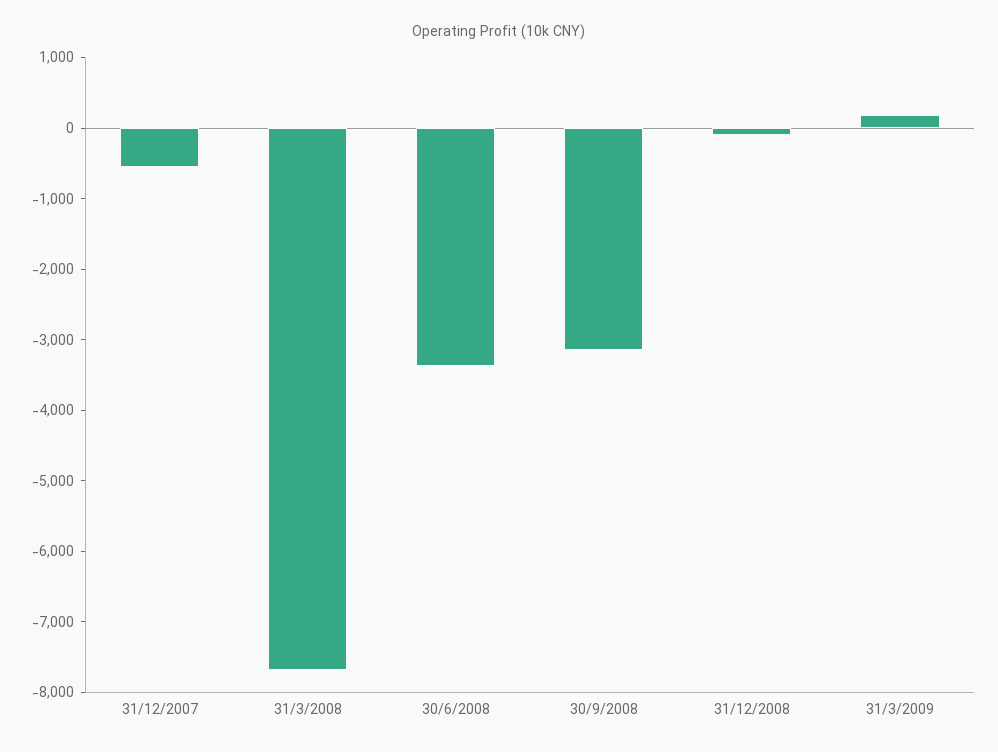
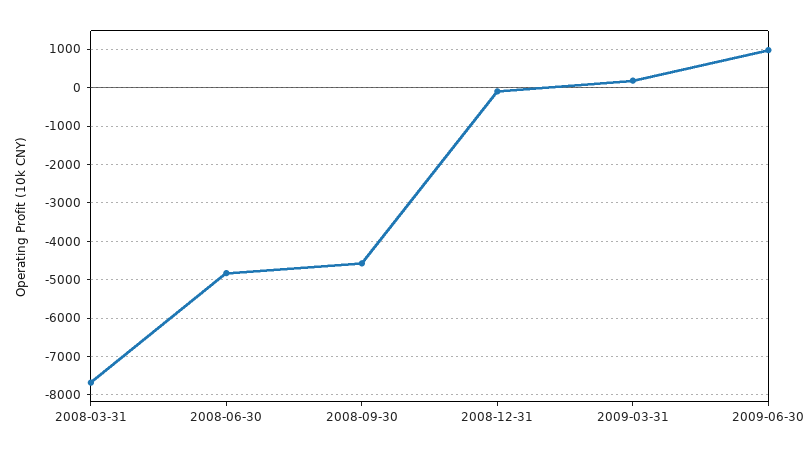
31/12/2007: -600 -> none
30/6/2008: -3400 -> -4800
30/9/2008: -3200 -> -4600
2009-06-30: none -> 1000

